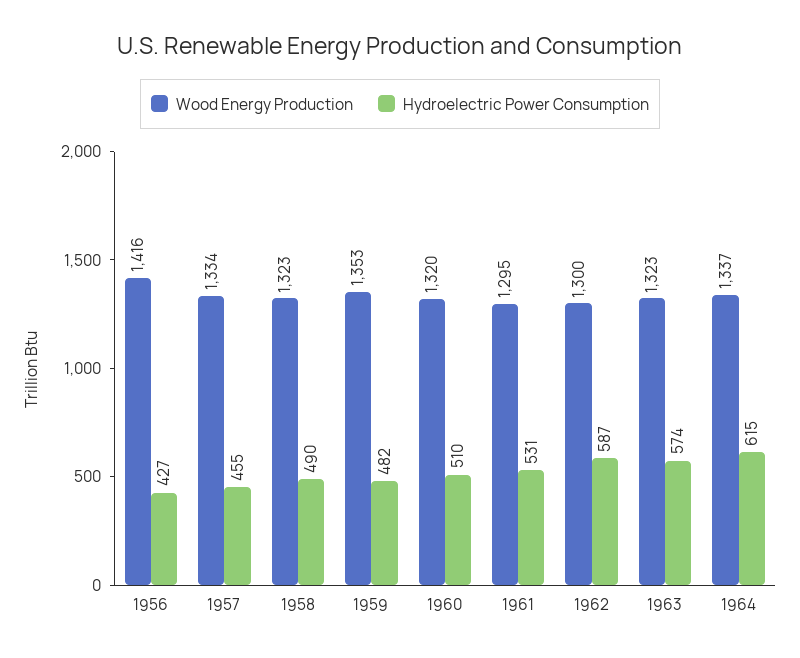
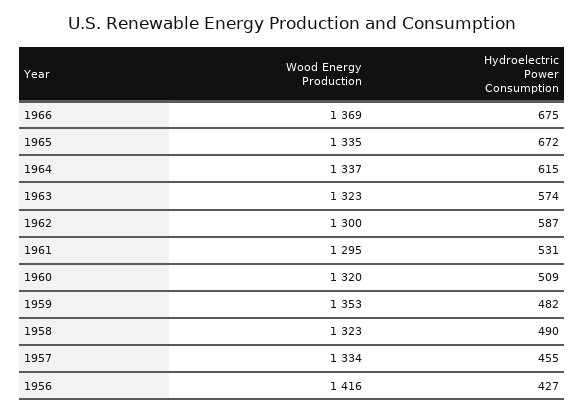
Hydroelectric Power Consumption, 1960: 510 -> 509
Wood Energy Production, 1966: none -> 1369
Hydroelectric Power Consumption, 1966: none -> 675
Wood Energy Production, 1965: none -> 1335
Hydroelectric Power Consumption, 1965: none -> 672

